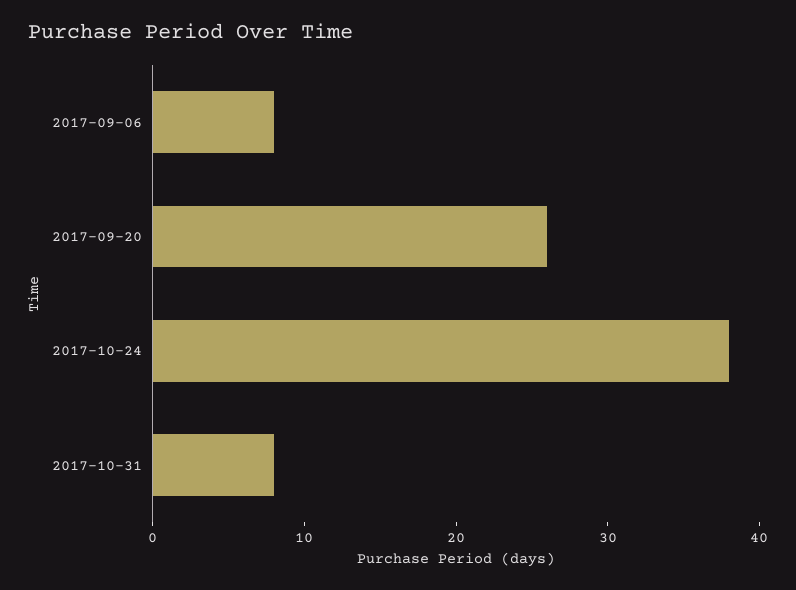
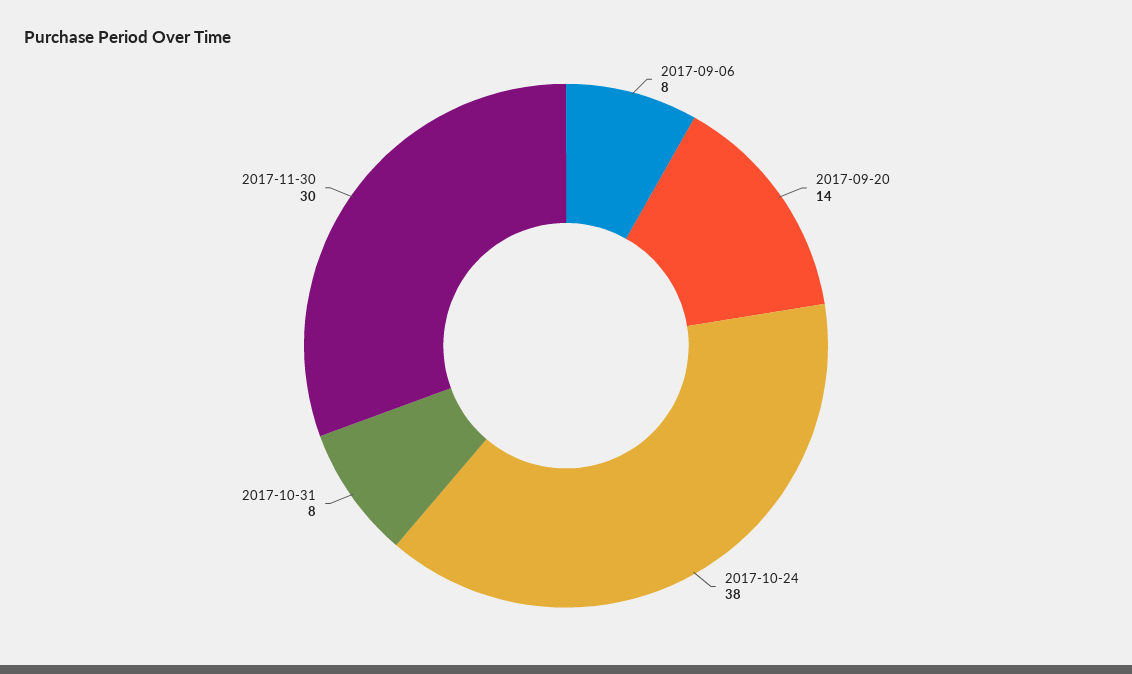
2017-09-20: 26 -> 14
2017-11-30: none -> 30

